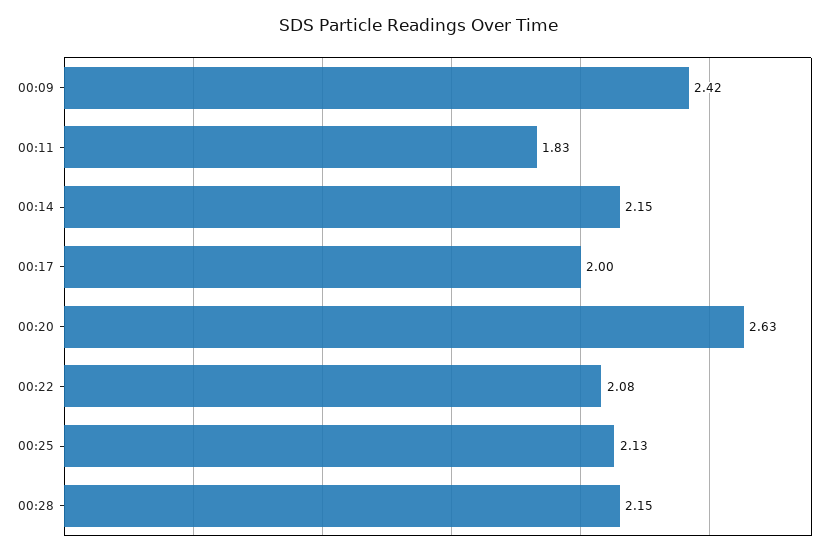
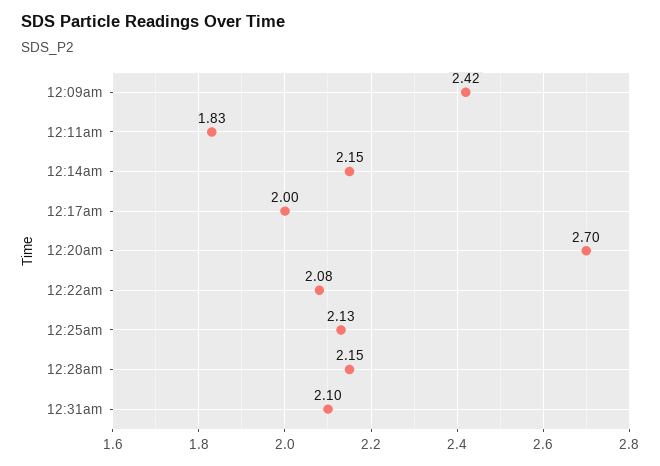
00:20: 2.63 -> 2.7
12:31am: none -> 2.1

